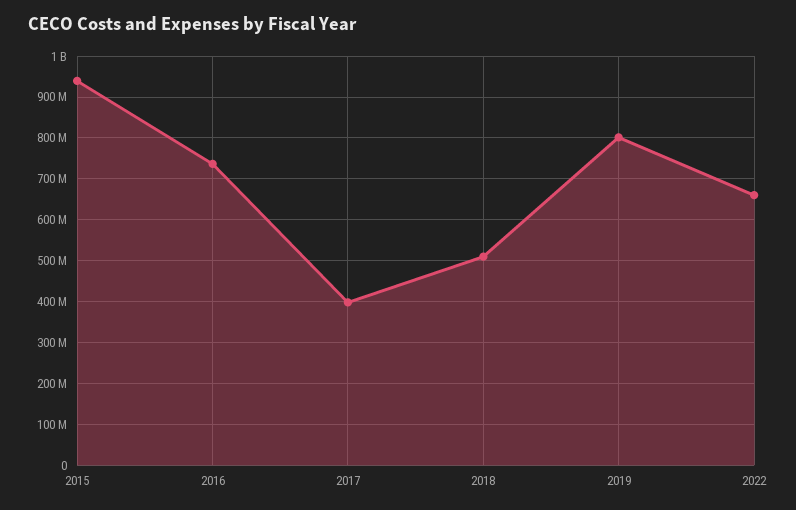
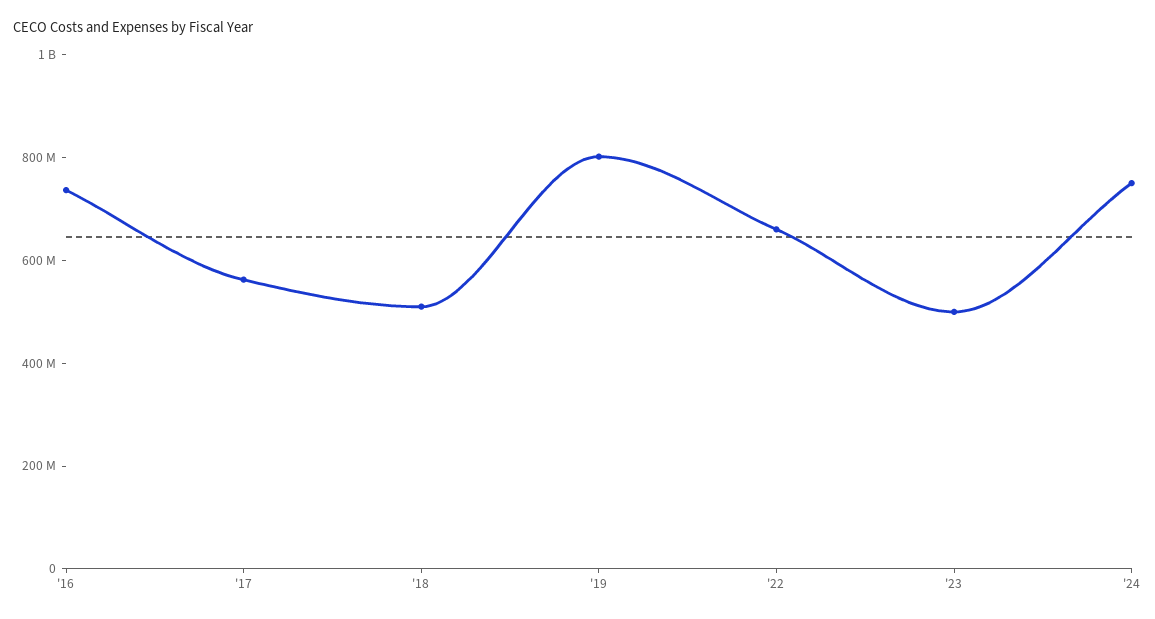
2015: 940000000 -> none
2017: 400000000 -> 550000000
'23: none -> 500000000
'24: none -> 750000000

